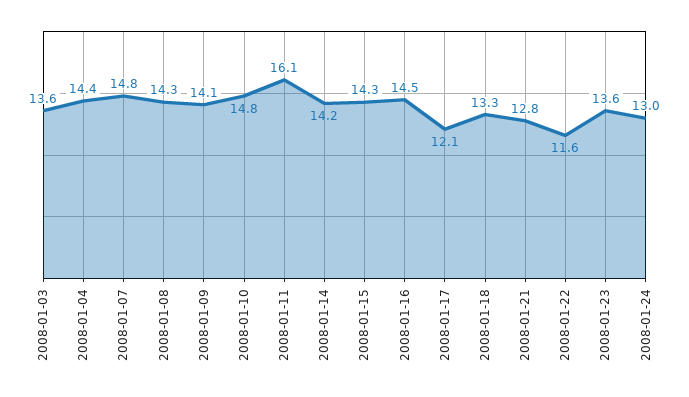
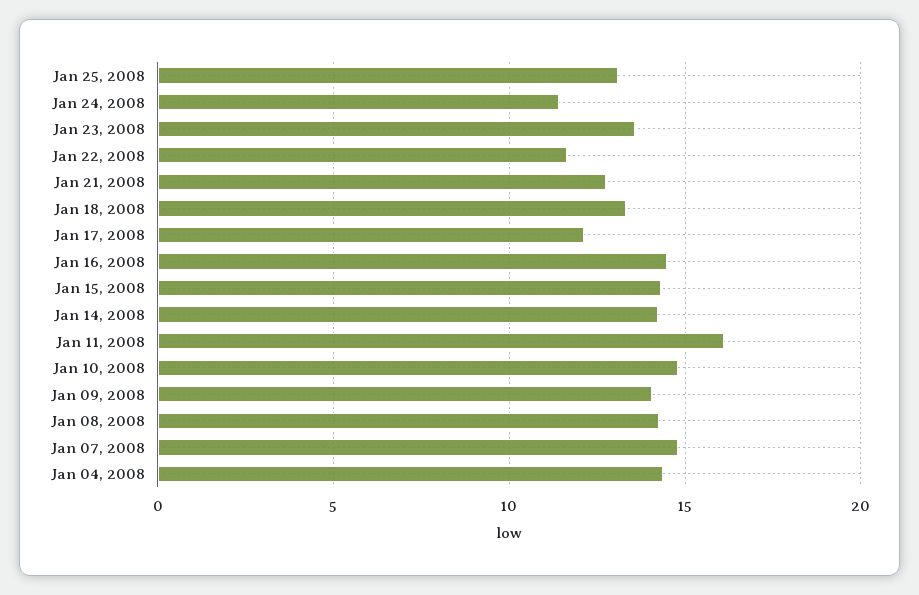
2008-01-03: 13.6 -> none
2008-01-24: 13 -> 11.5
Jan 25, 2008: none -> 13

